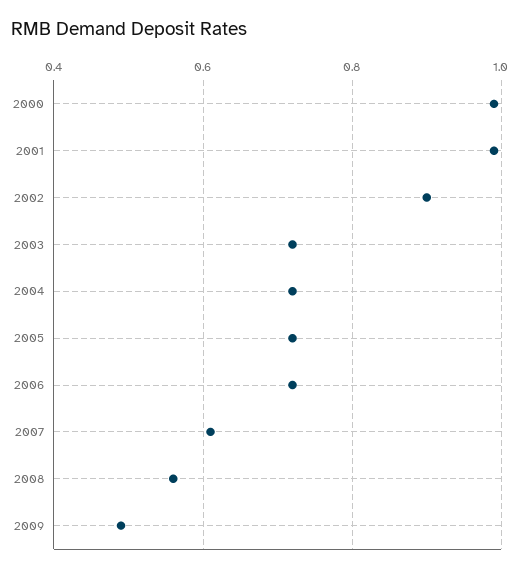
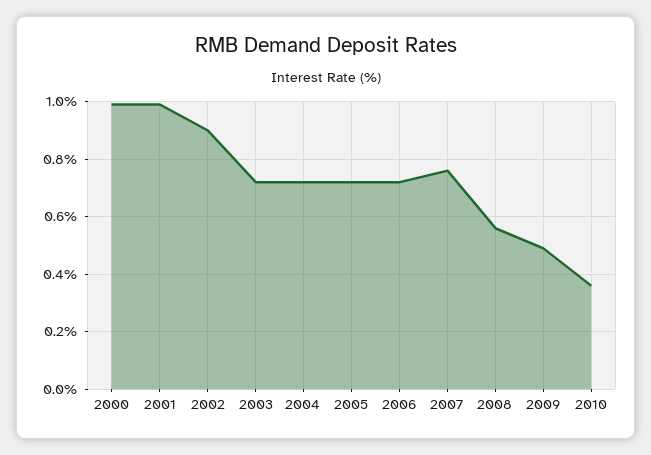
2007: 0.6 -> 0.75
2010: none -> 0.35

